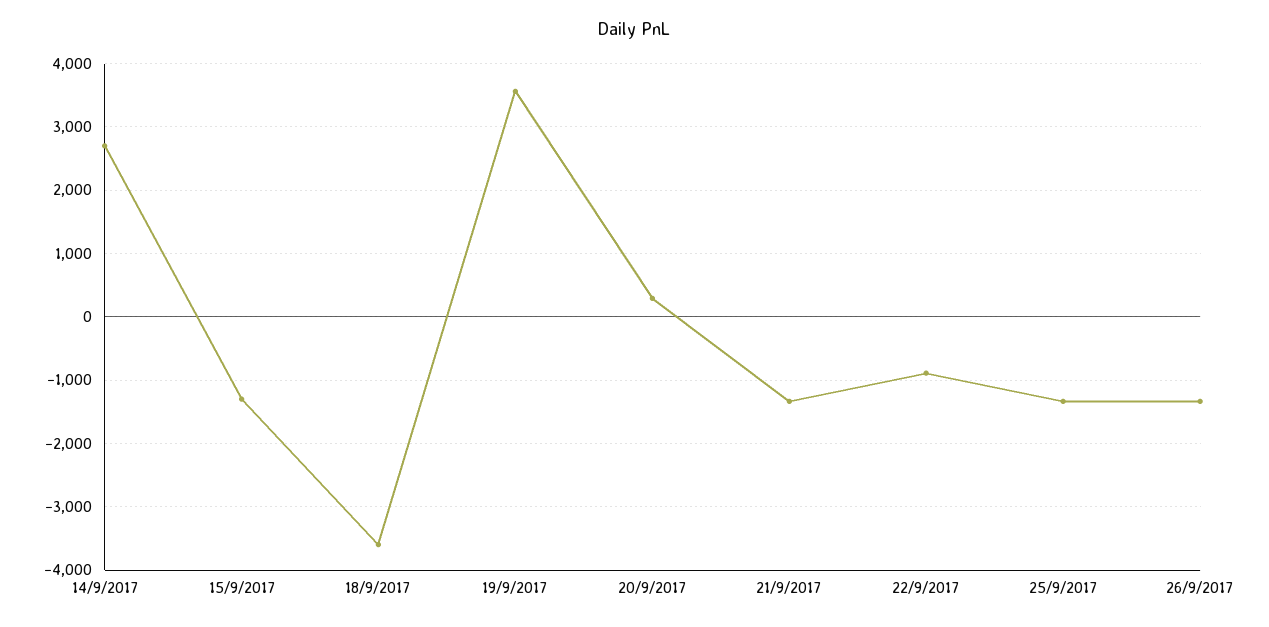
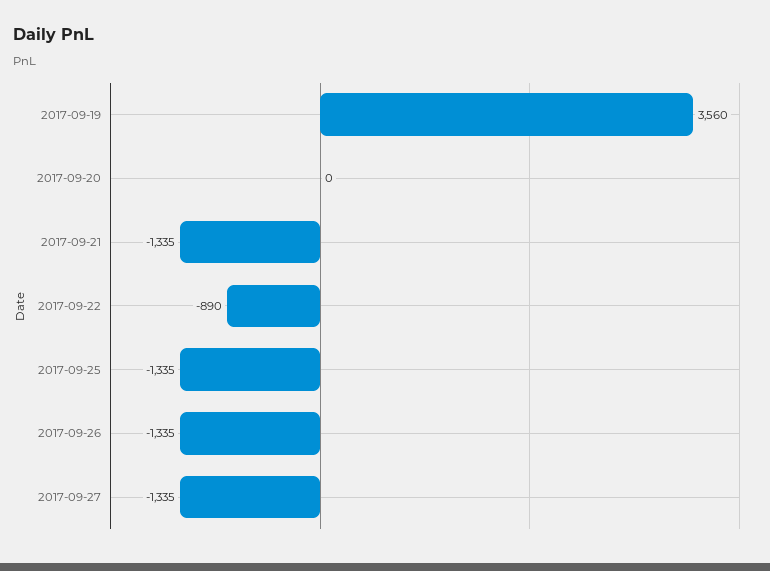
14/9/2017: 2700 -> none
15/9/2017: -1300 -> none
18/9/2017: -3600 -> none
20/9/2017: 300 -> 0
2017-09-27: none -> -1335

